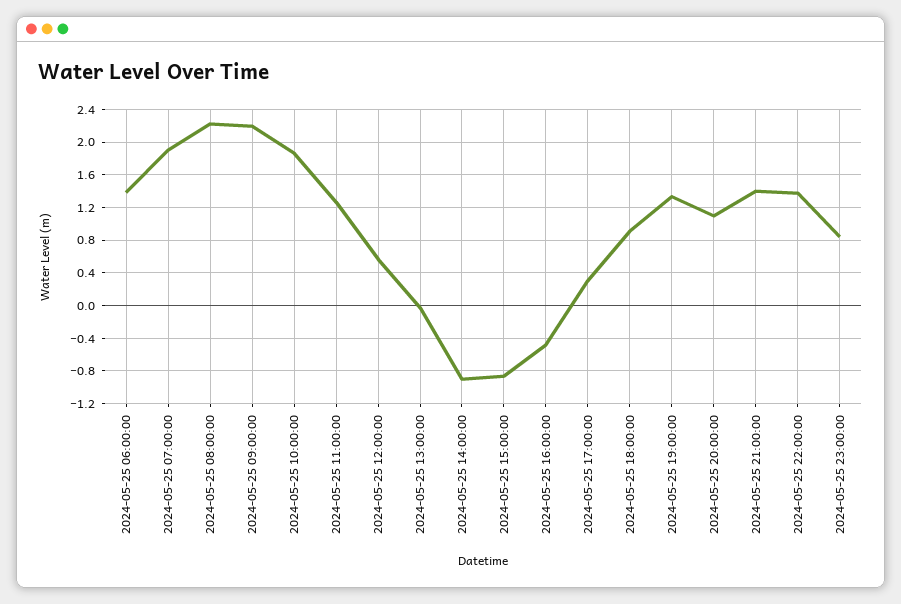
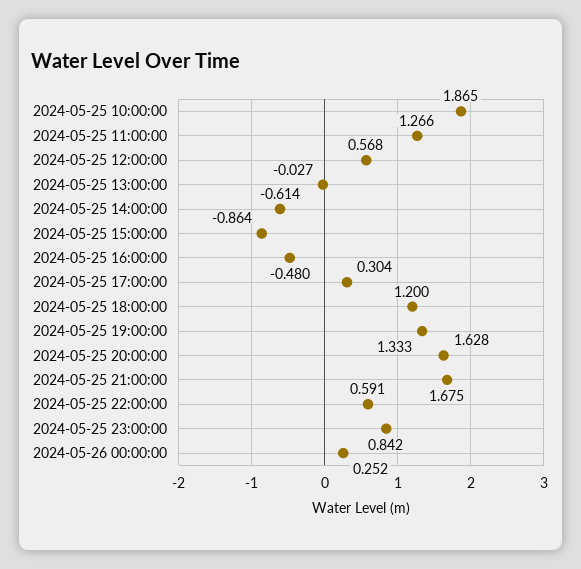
2024-05-25 06:00:00: 1.4 -> none
2024-05-25 07:00:00: 1.9 -> none
2024-05-25 08:00:00: 2.2 -> none
2024-05-25 09:00:00: 2.2 -> none
2024-05-25 14:00:00: -0.9 -> -0.614
2024-05-25 18:00:00: 0.9 -> 1.2
2024-05-25 20:00:00: 1.1 -> 1.628
2024-05-25 21:00:00: 1.4 -> 1.675
2024-05-25 22:00:00: 1.4 -> 0.591
2024-05-26 00:00:00: none -> 0.252

